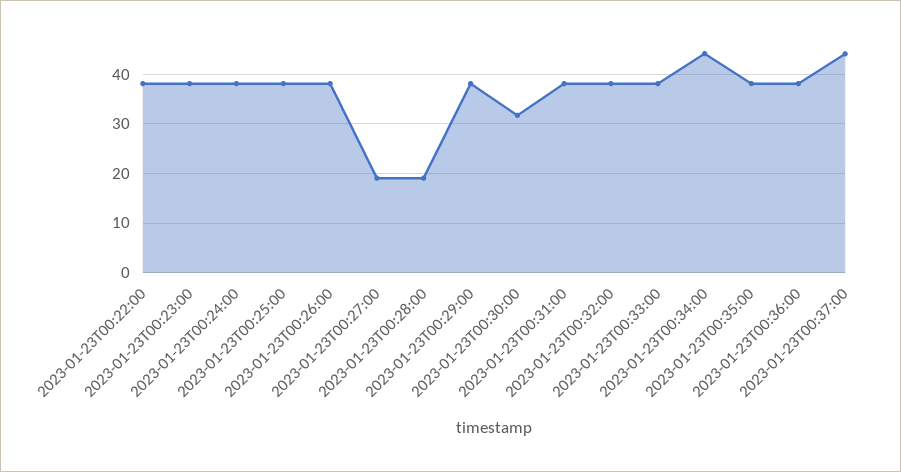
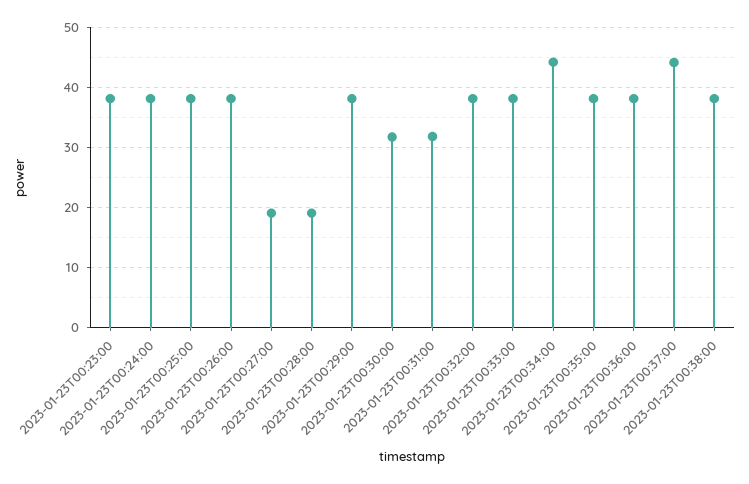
2023-01-23T00:22:00: 38 -> none
2023-01-23T00:31:00: 38 -> 32
2023-01-23T00:38:00: none -> 38

